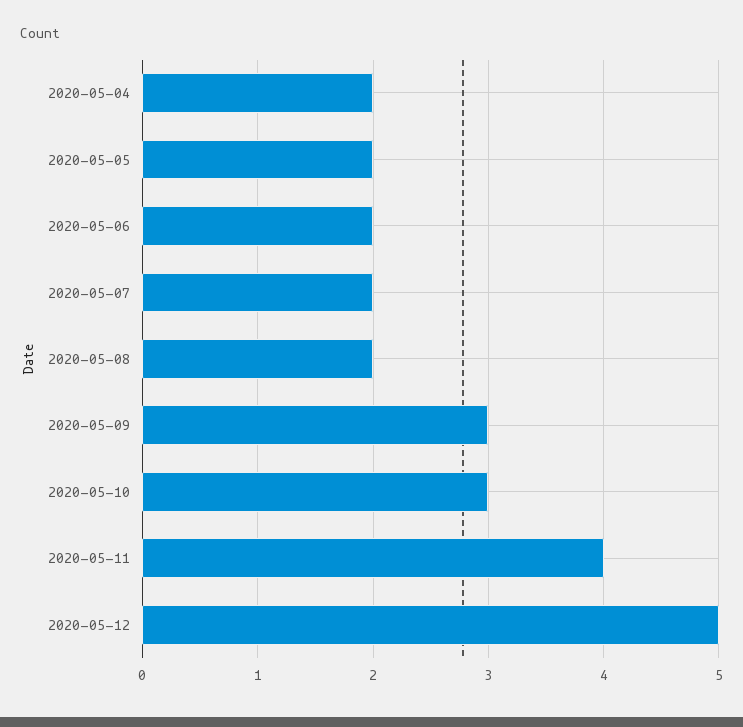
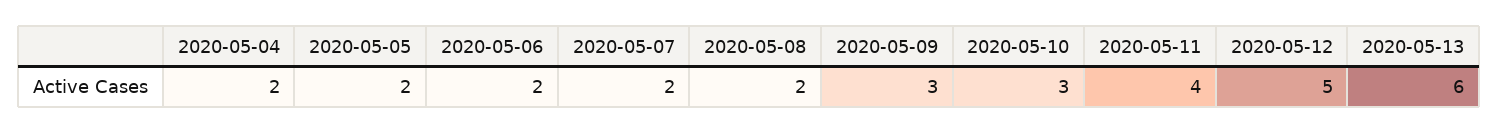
2020-05-13: none -> 6

